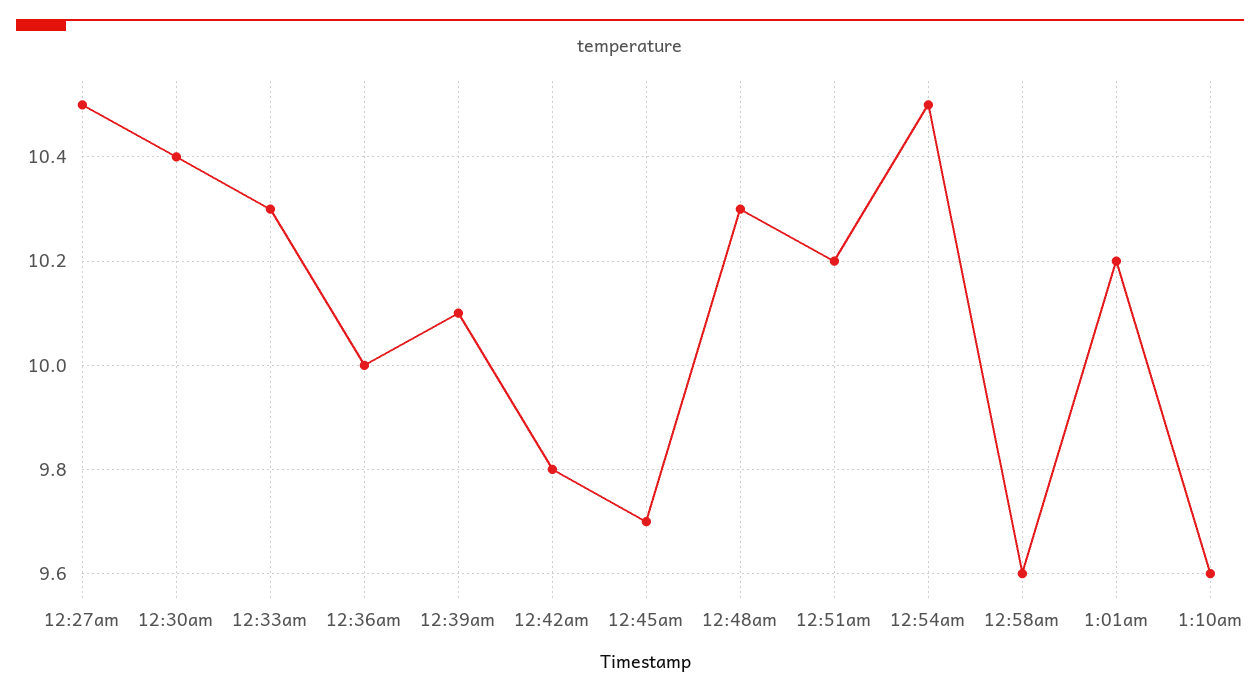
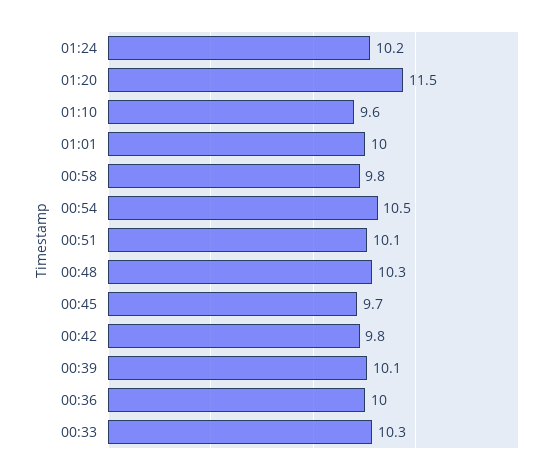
12:27am: 10.5 -> none
12:30am: 10.4 -> none
12:51am: 10.2 -> 10.1
12:58am: 9.6 -> 9.8
1:01am: 10.2 -> 10
01:24: none -> 10.2
01:20: none -> 11.5

